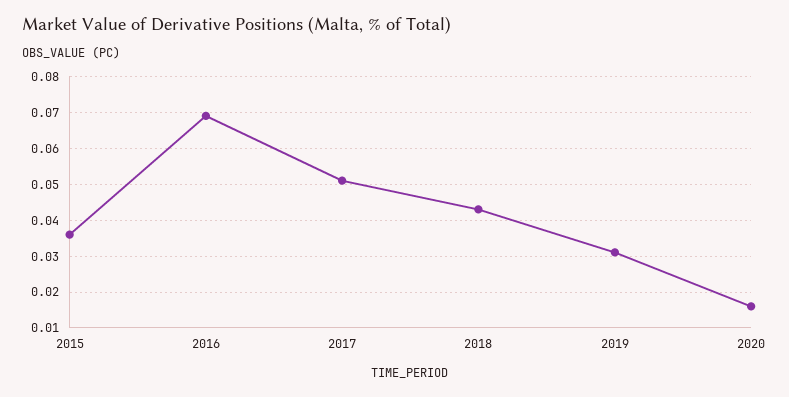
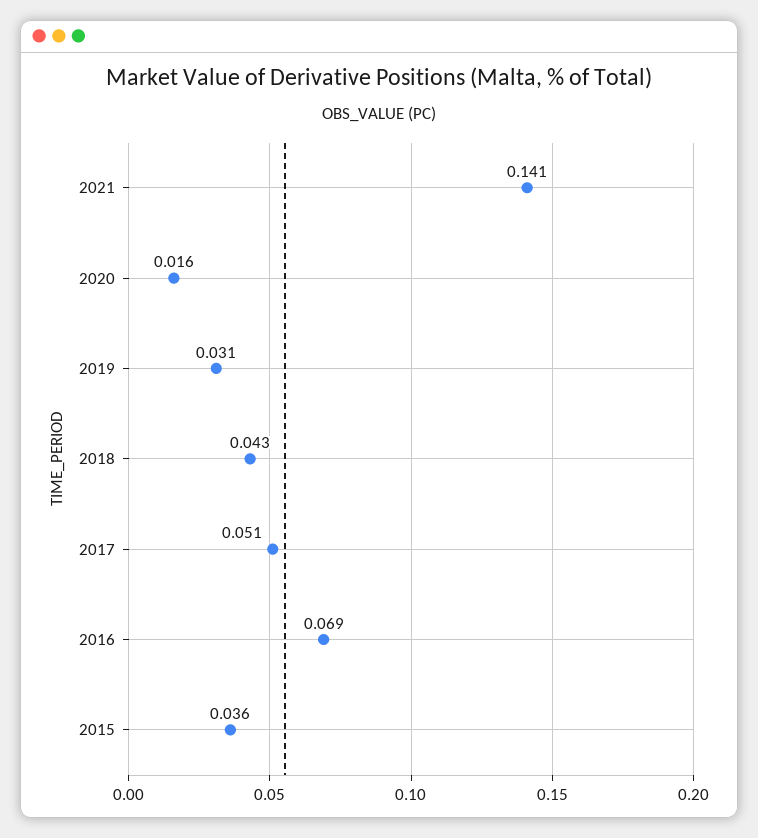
2021: none -> 0.141

